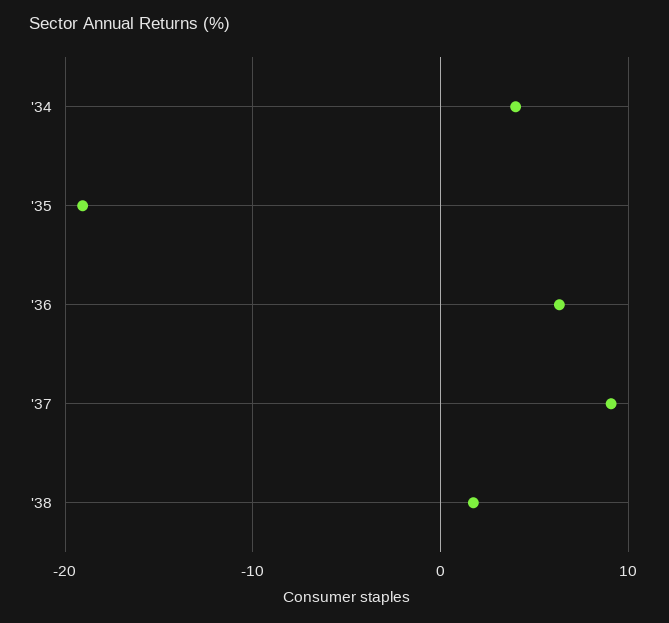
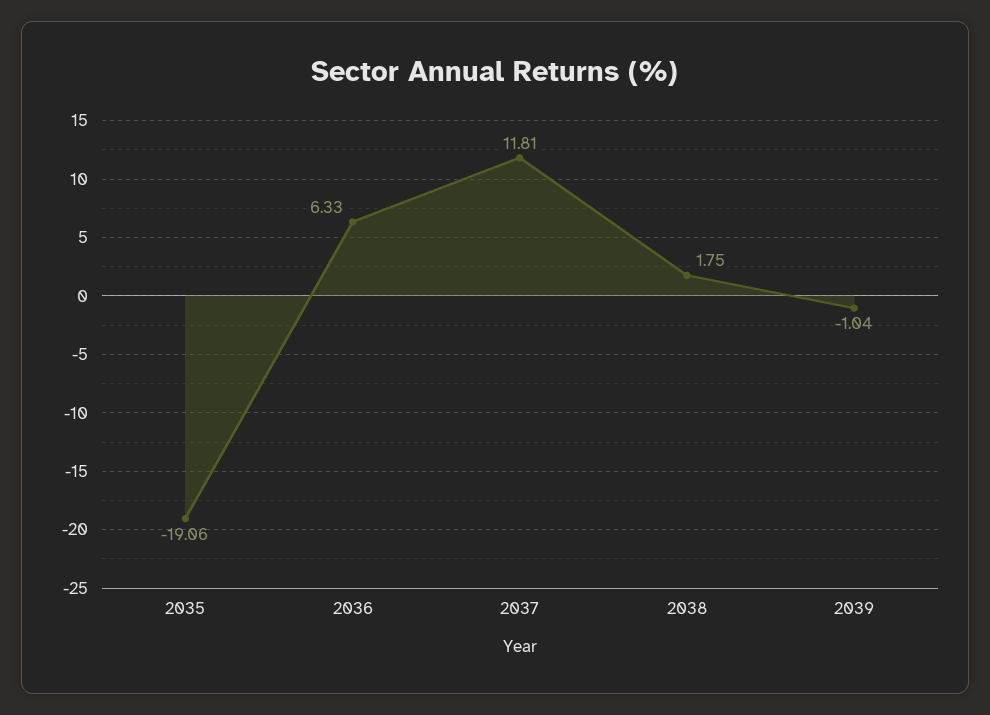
'34: 4 -> none
'37: 9 -> 11.81
2039: none -> -1.04

